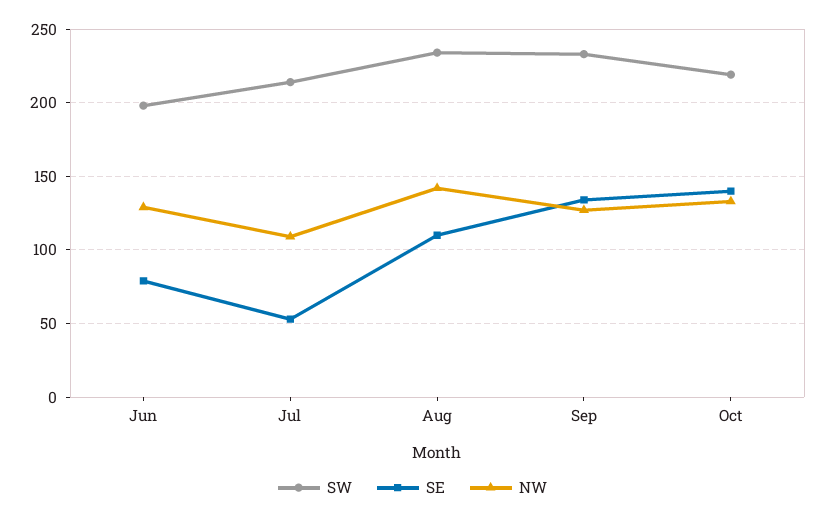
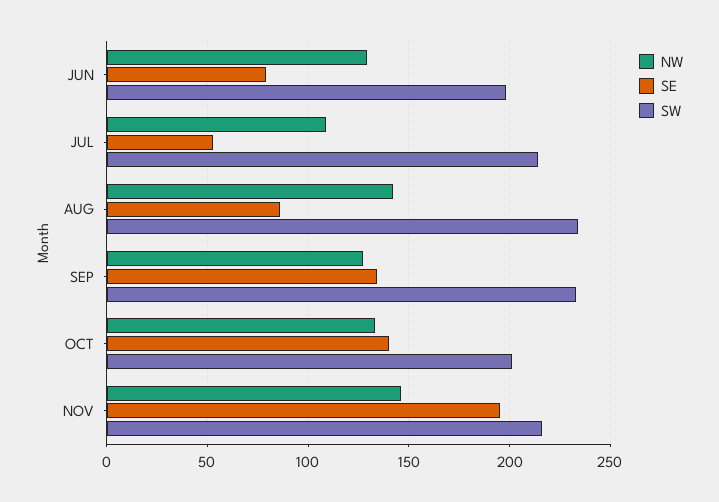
SE, Aug: 110 -> 85
SW, Oct: 220 -> 200
NW, NOV: none -> 145
SE, NOV: none -> 195
SW, NOV: none -> 215

